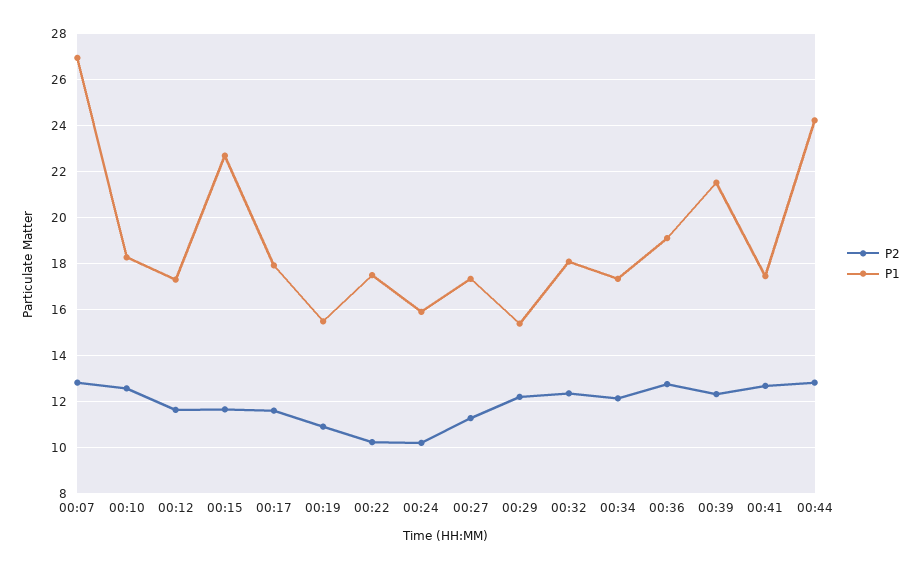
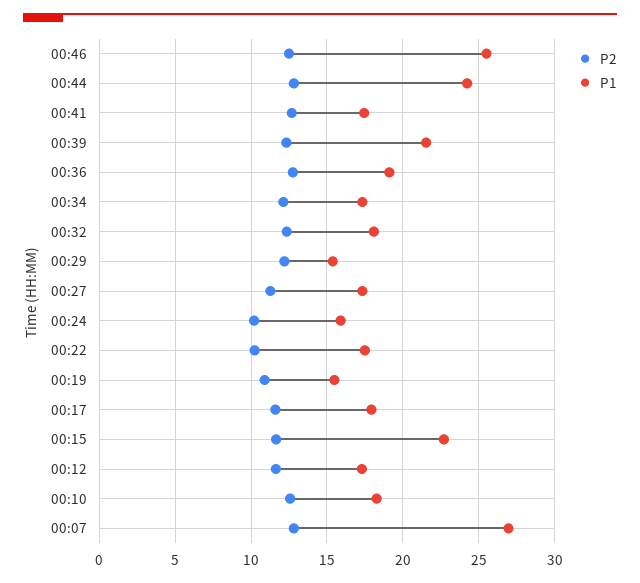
P2, 00:46: none -> 12.5
P1, 00:46: none -> 25.5

